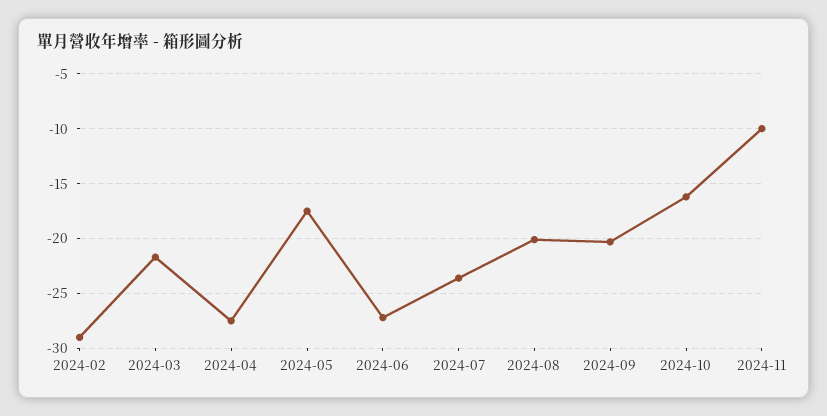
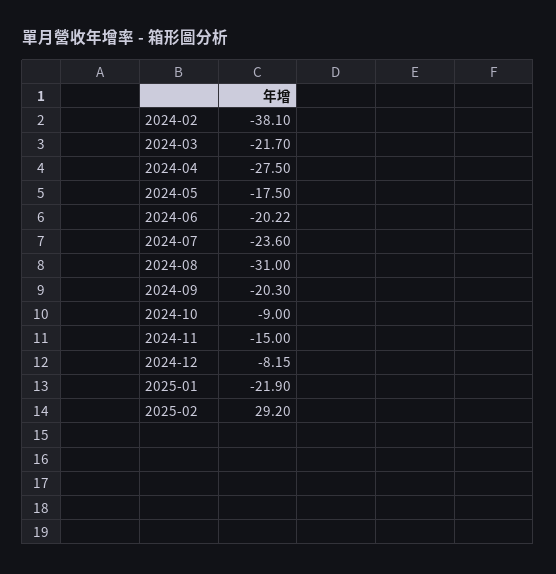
2024-02: -29 -> -38.1
2024-06: -27 -> -20.22
2024-08: -20 -> -31
2024-10: -16 -> -9
2024-11: -10 -> -15
2024-12: none -> -8.15
2025-01: none -> -21.9
2025-02: none -> 29.2

